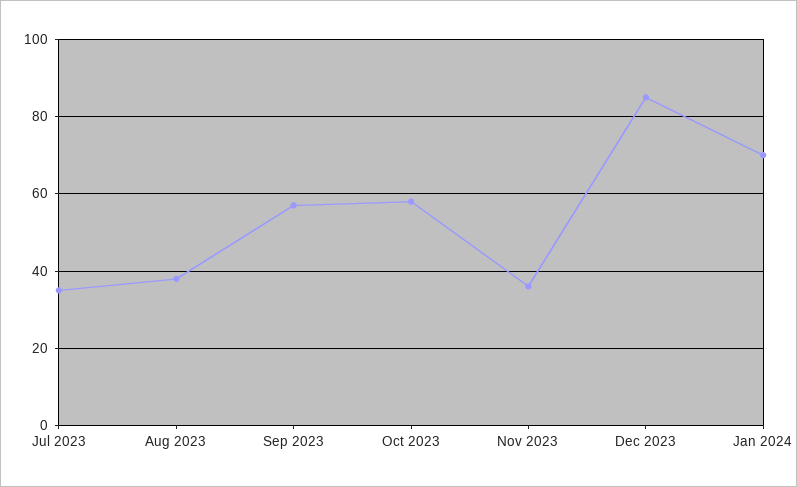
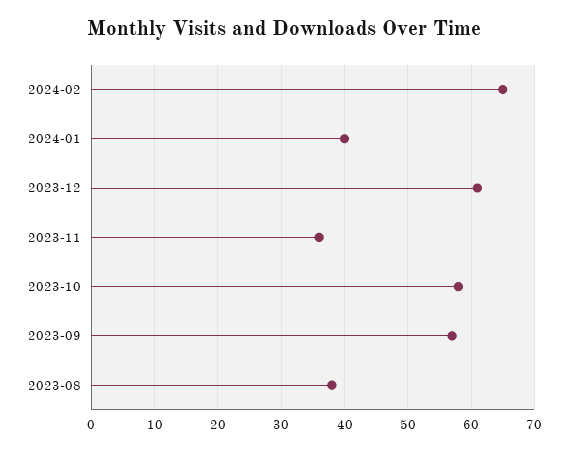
Jul 2023: 35 -> none
Dec 2023: 85 -> 61
Jan 2024: 70 -> 40
2024-02: none -> 65

